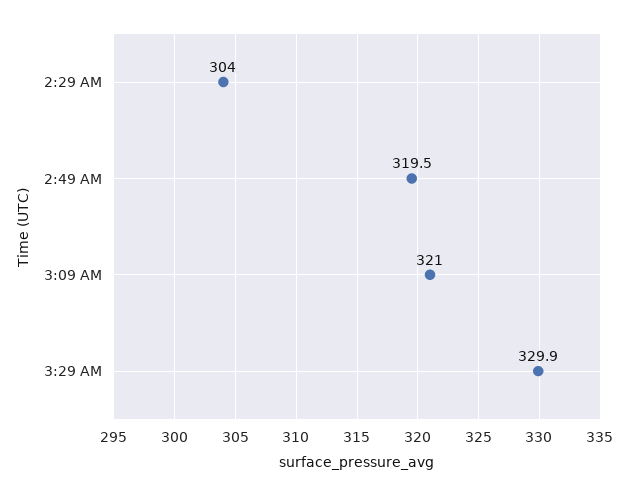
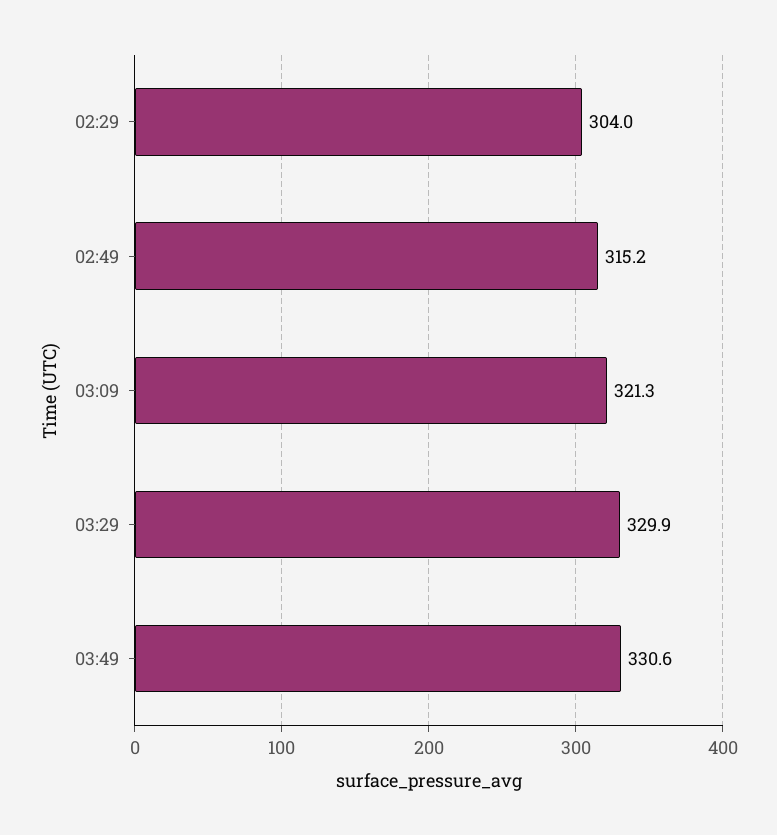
2:49 AM: 319.5 -> 315.2
3:09 AM: 321 -> 321.3
03:49: none -> 330.6

